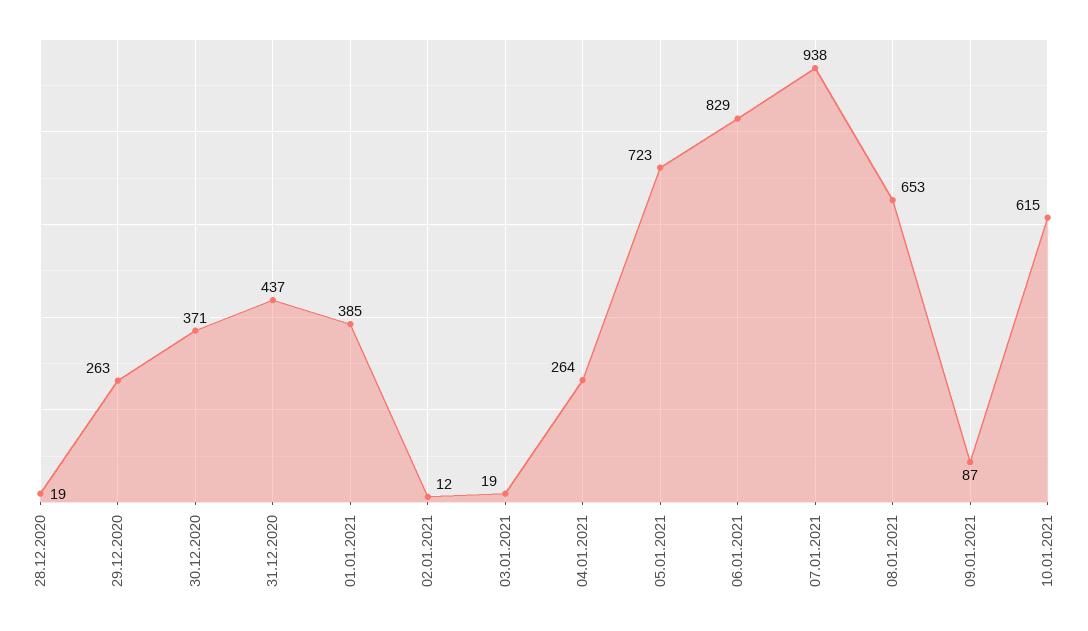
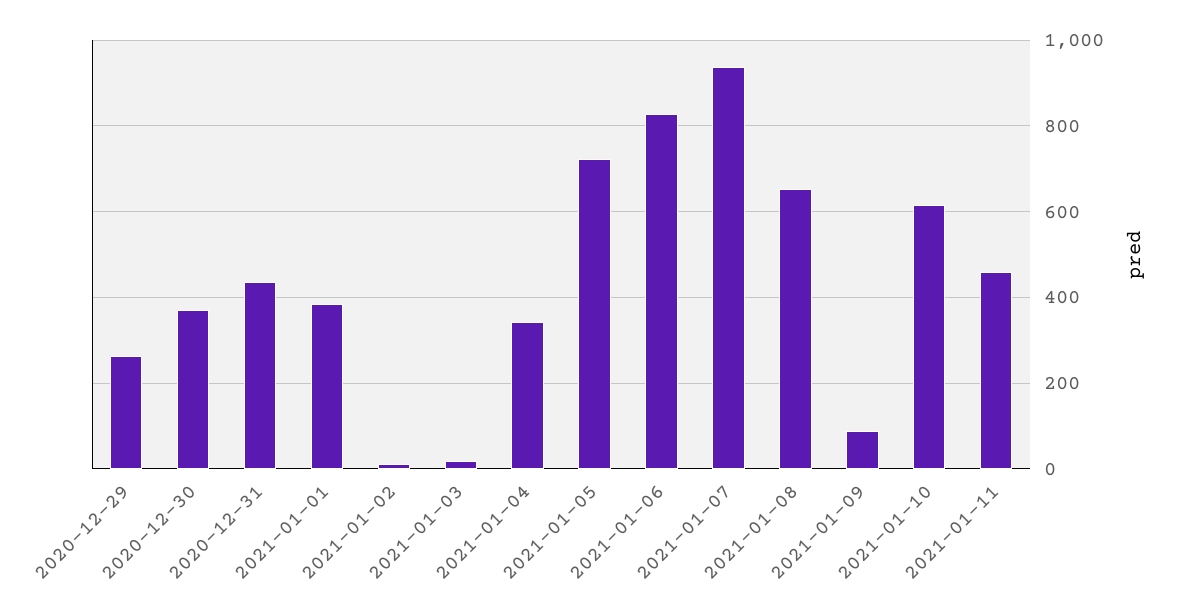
28.12.2020: 19 -> none
04.01.2021: 264 -> 340
2021-01-11: none -> 460

